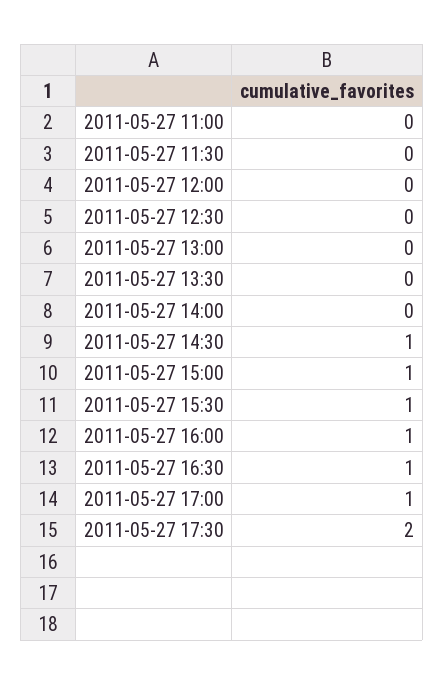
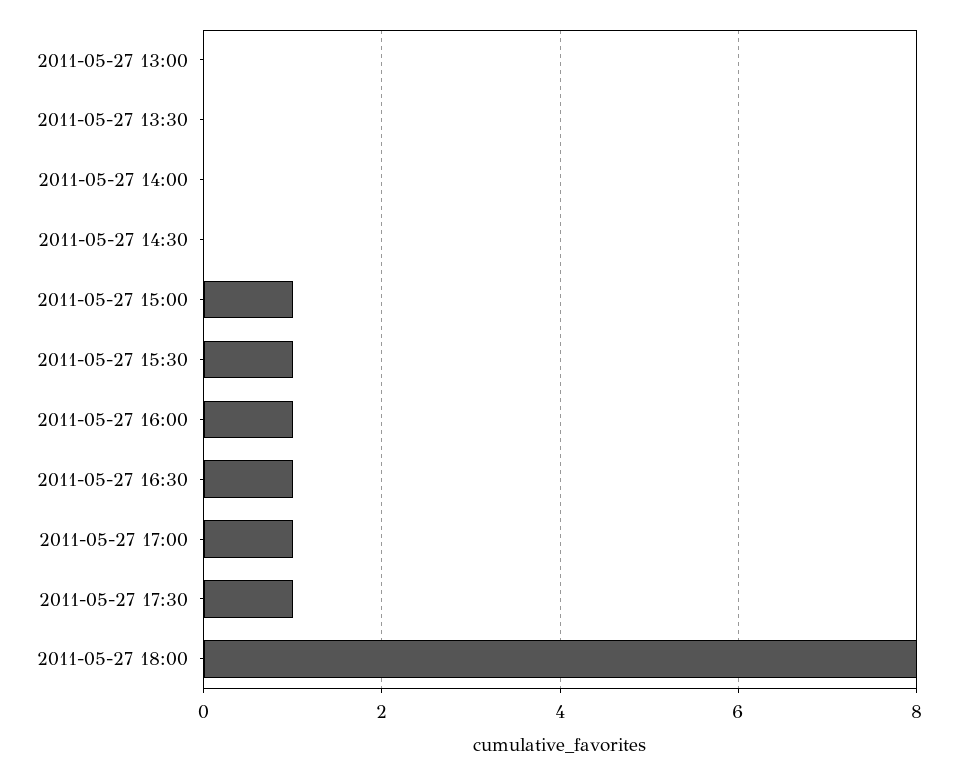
2011-05-27 11:00: 0 -> none
2011-05-27 11:30: 0 -> none
2011-05-27 12:00: 0 -> none
2011-05-27 12:30: 0 -> none
2011-05-27 14:30: 1 -> 0
2011-05-27 17:30: 2 -> 1
2011-05-27 18:00: none -> 8

